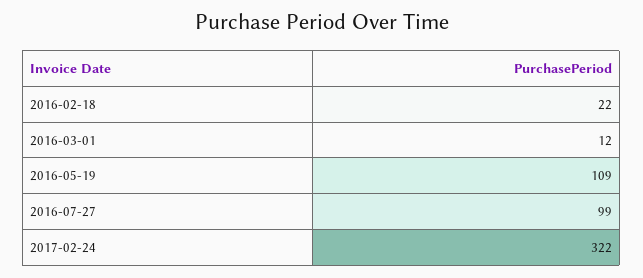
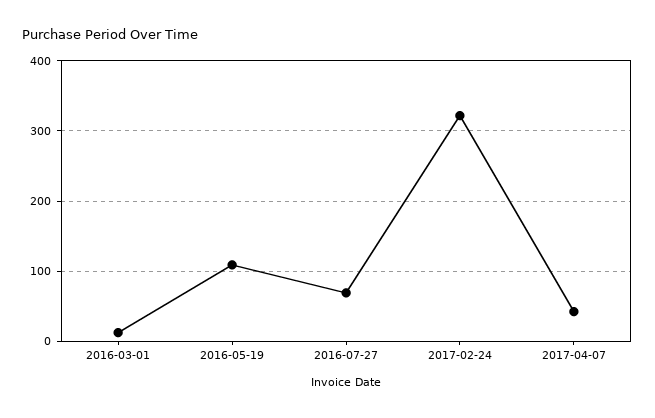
2016-02-18: 22 -> none
2016-07-27: 99 -> 70
2017-04-07: none -> 40

